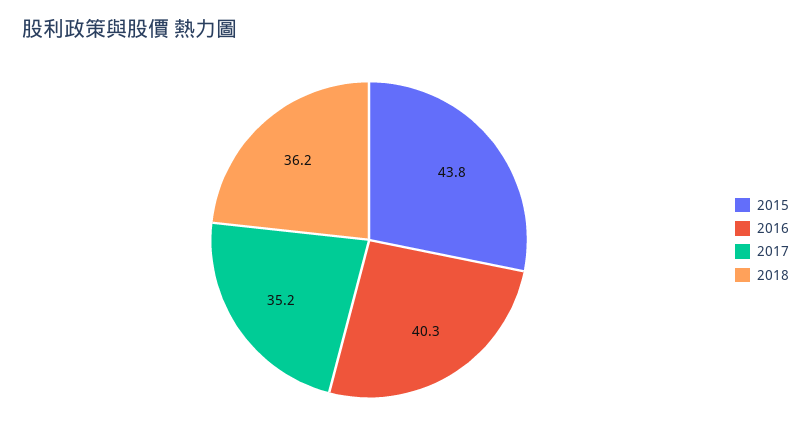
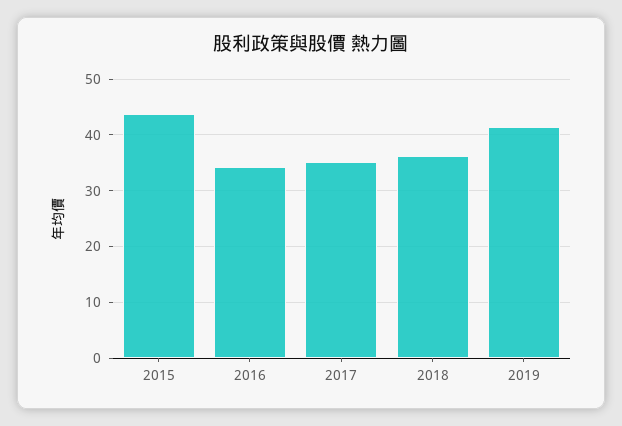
2016: 40.3 -> 34
2019: none -> 42

